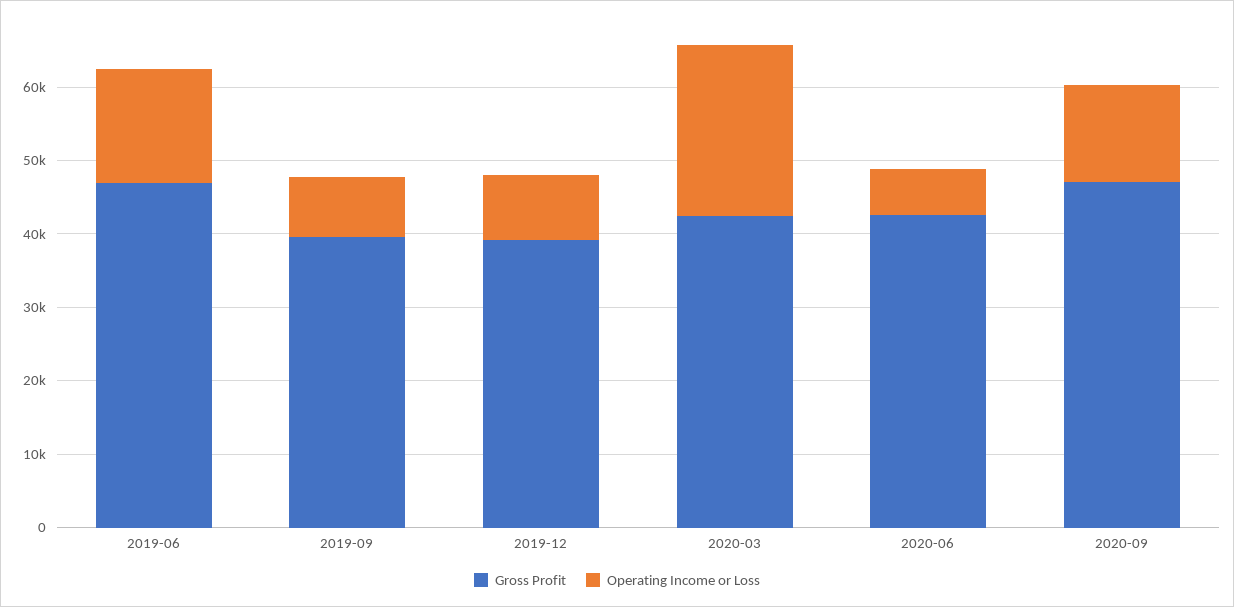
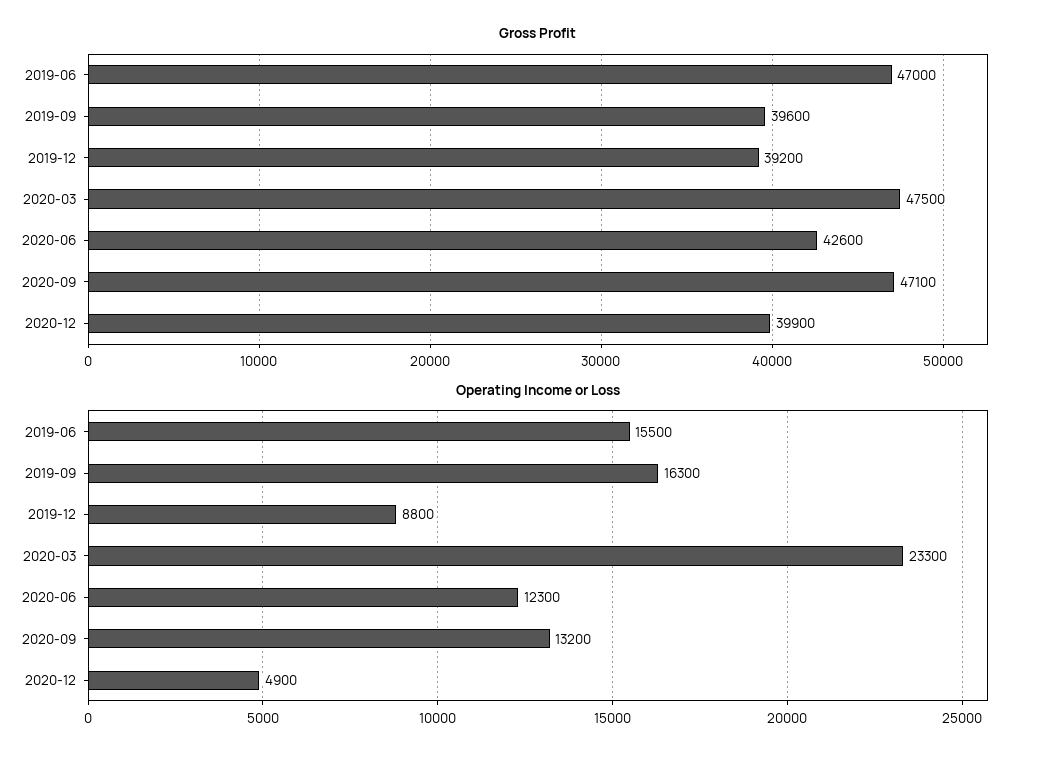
Operating Income or Loss, 2019-09: 8000 -> 16300
Gross Profit, 2020-03: 42000 -> 47500
Operating Income or Loss, 2020-06: 6000 -> 12300
Gross Profit, 2020-12: none -> 39900
Operating Income or Loss, 2020-12: none -> 4900

